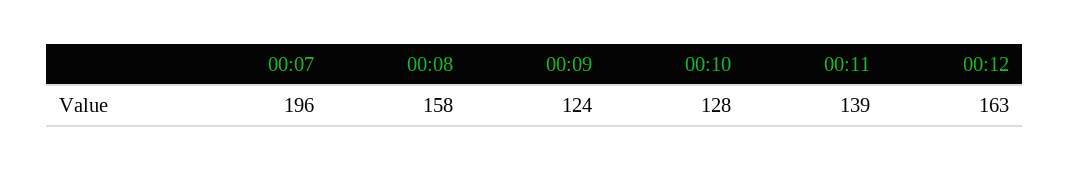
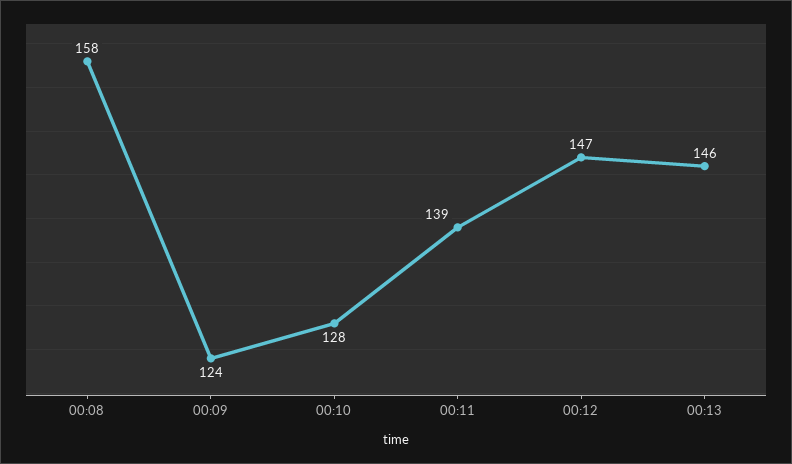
00:07: 196 -> none
00:12: 163 -> 147
00:13: none -> 146

